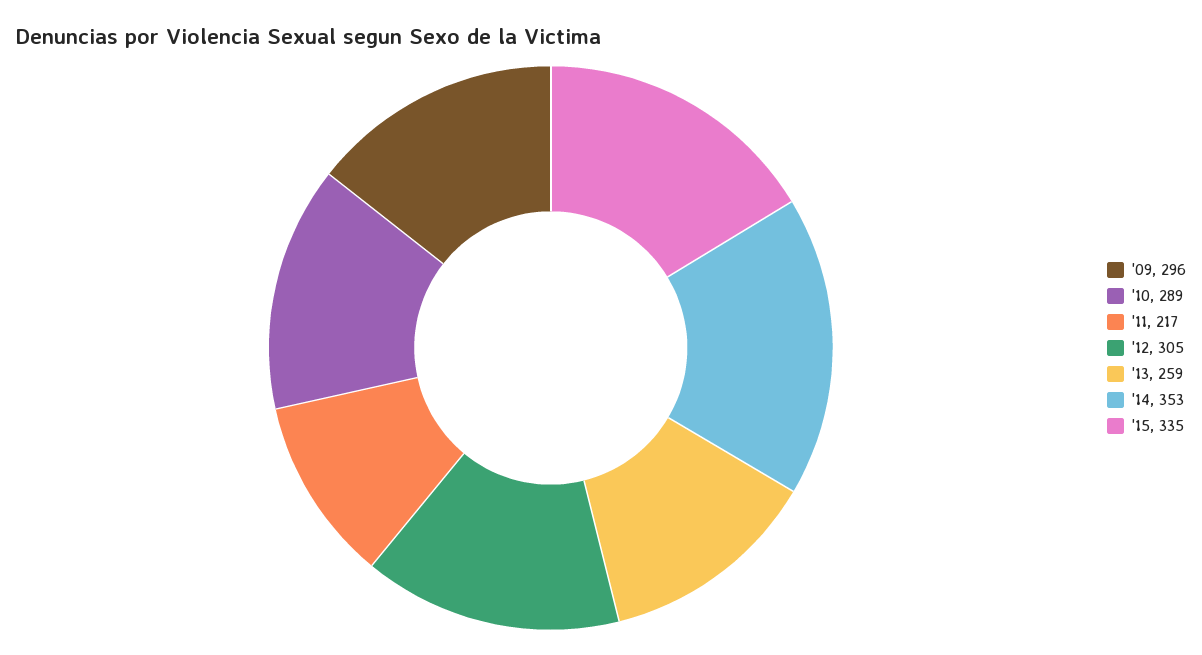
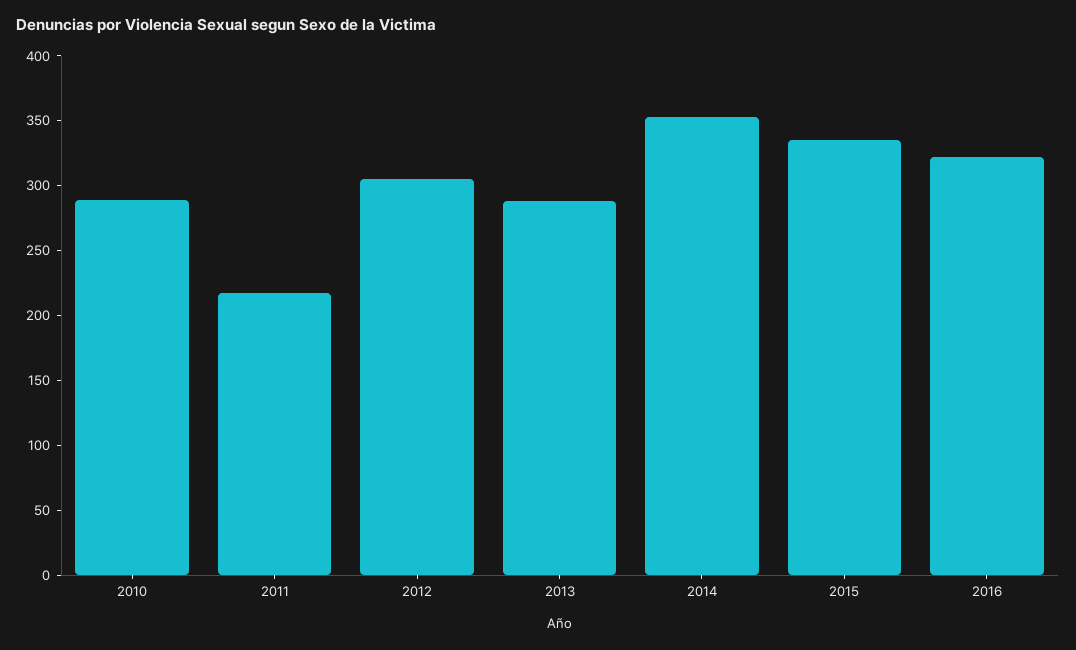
'09: 296 -> none
'13: 259 -> 290
2016: none -> 320

